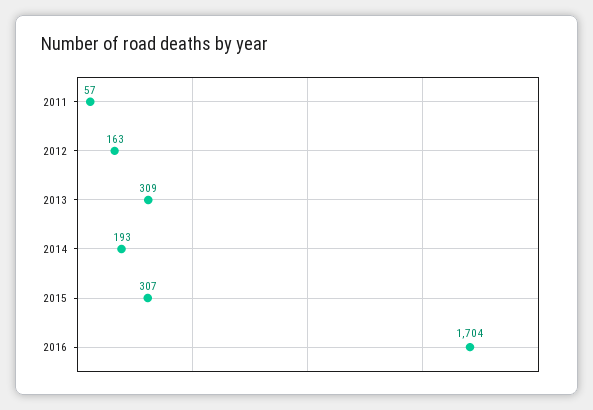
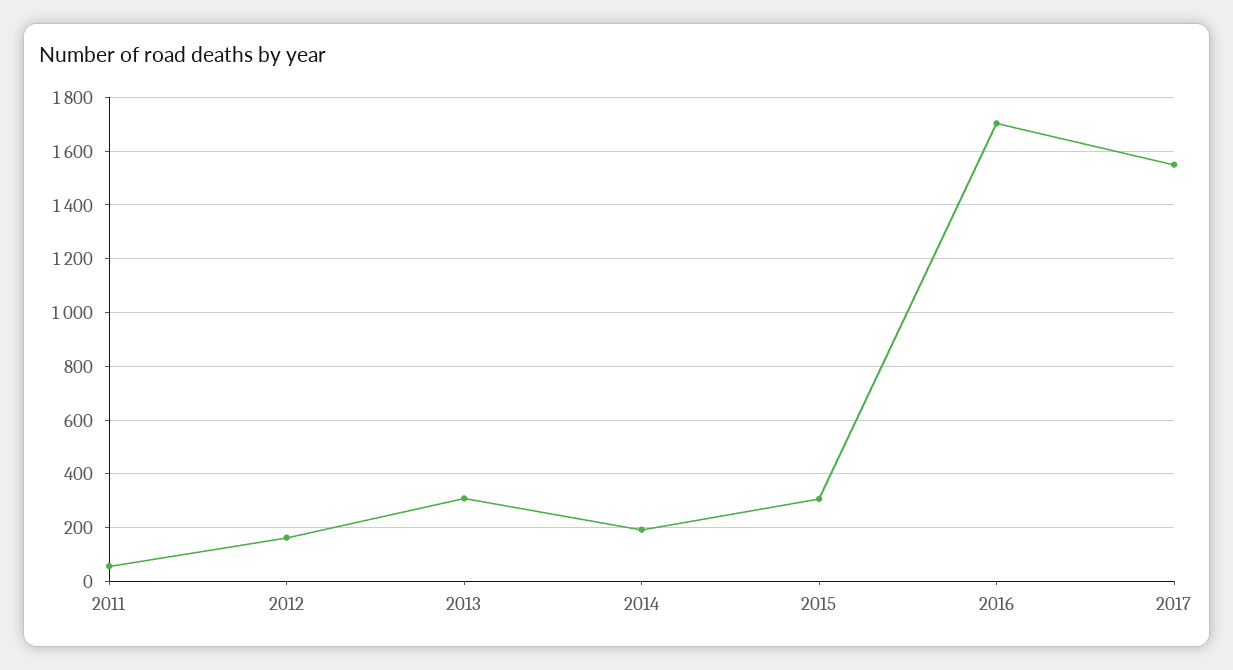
2017: none -> 1550

